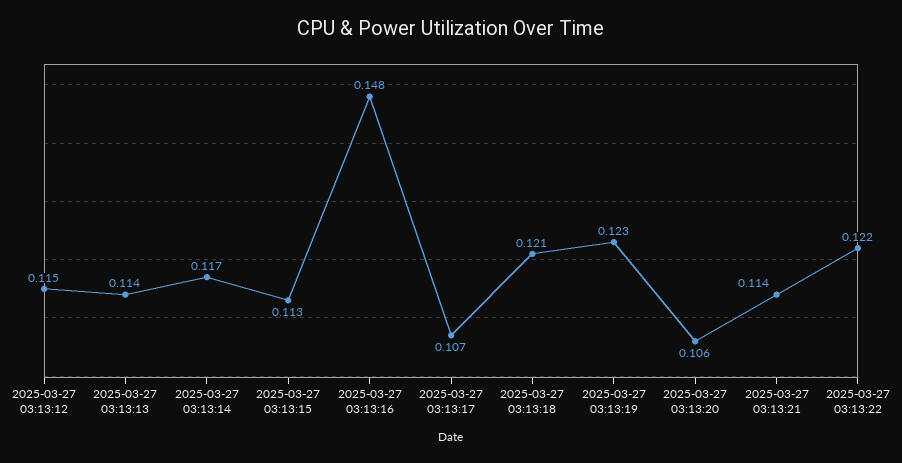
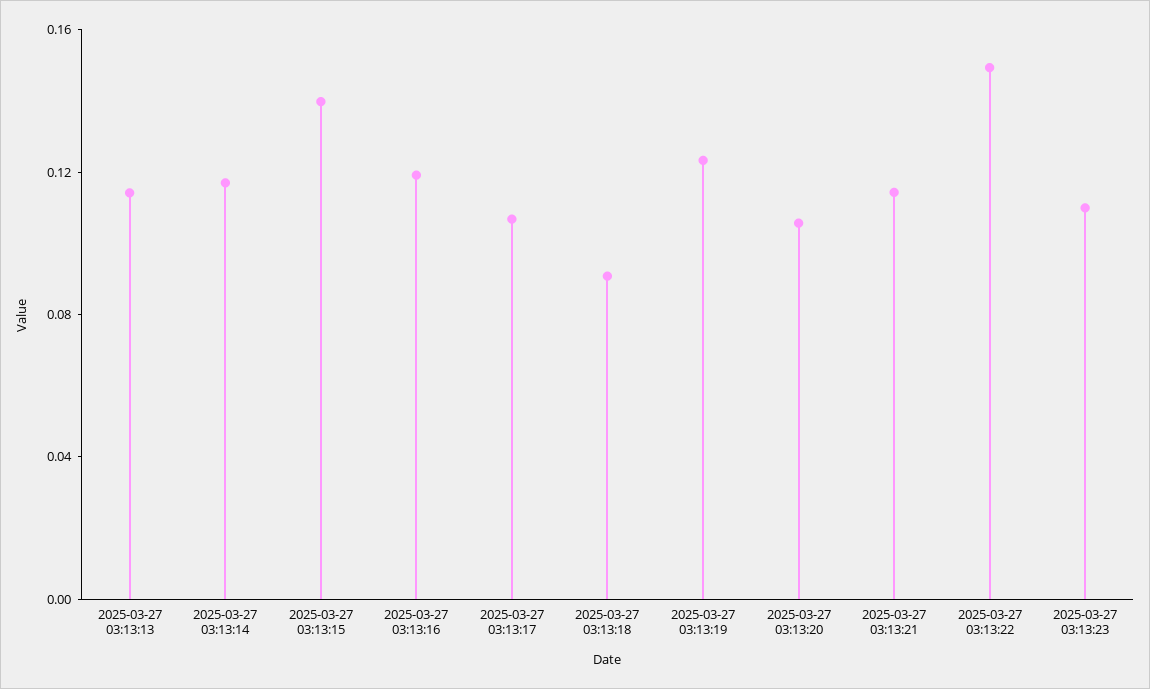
2025-03-27 03:13:12: 0.115 -> none
2025-03-27 03:13:15: 0.113 -> 0.14
2025-03-27 03:13:16: 0.148 -> 0.12
2025-03-27 03:13:18: 0.121 -> 0.09
2025-03-27 03:13:22: 0.122 -> 0.15
2025-03-27 03:13:23: none -> 0.11

